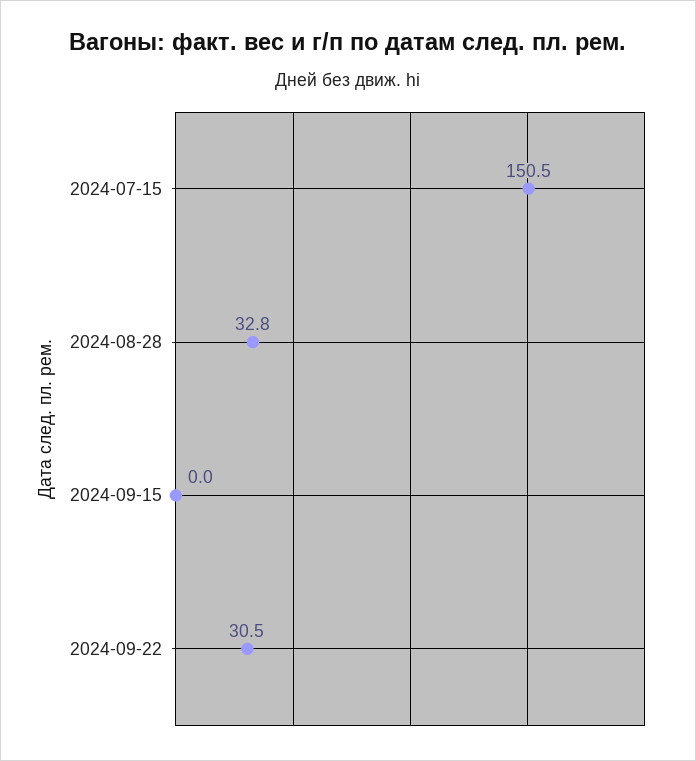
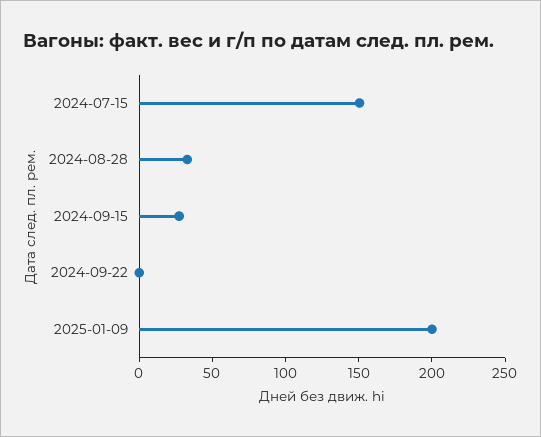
2024-09-15: 0 -> 30
2024-09-22: 30.5 -> 0
2025-01-09: none -> 200

